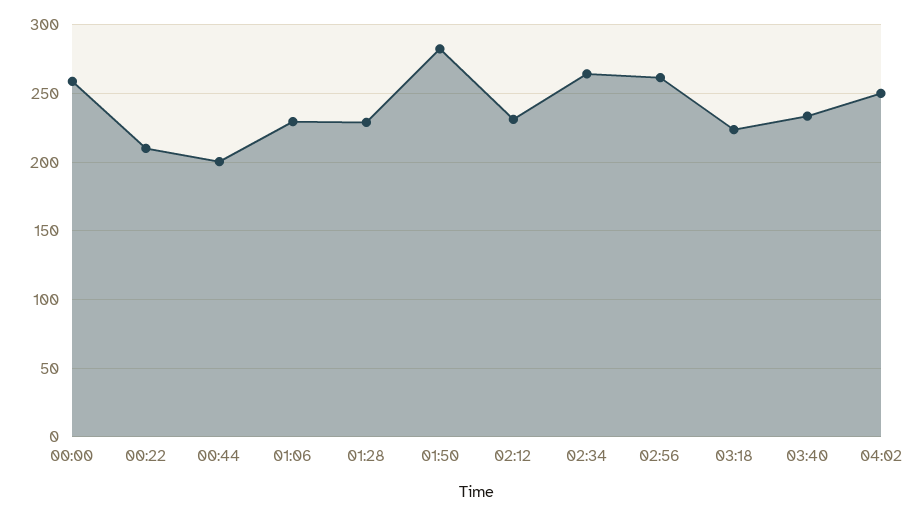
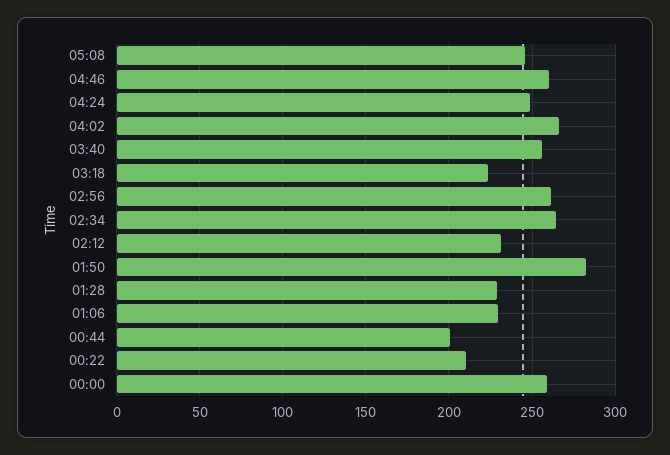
03:40: 235 -> 255
04:02: 250 -> 265
05:08: none -> 245
04:46: none -> 260
04:24: none -> 250

